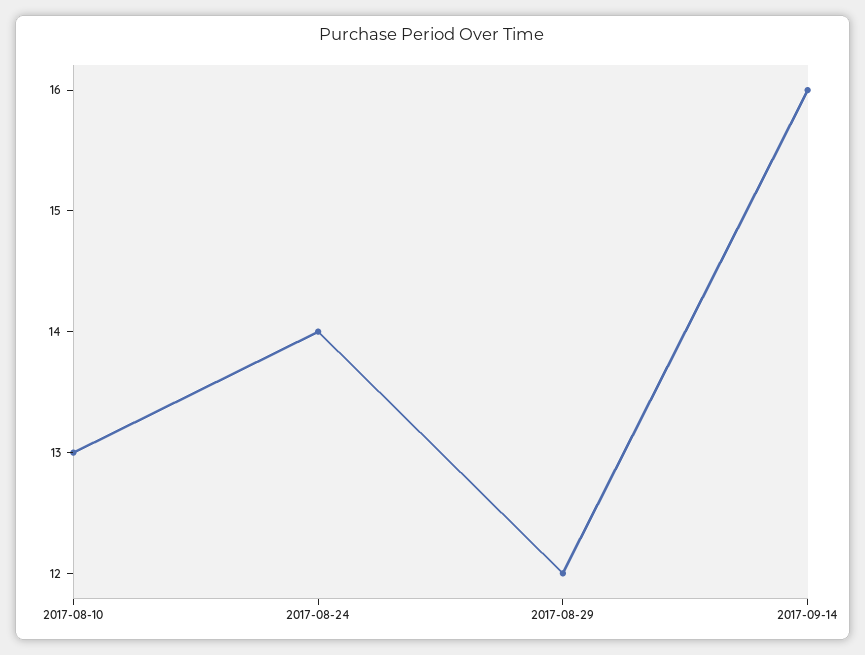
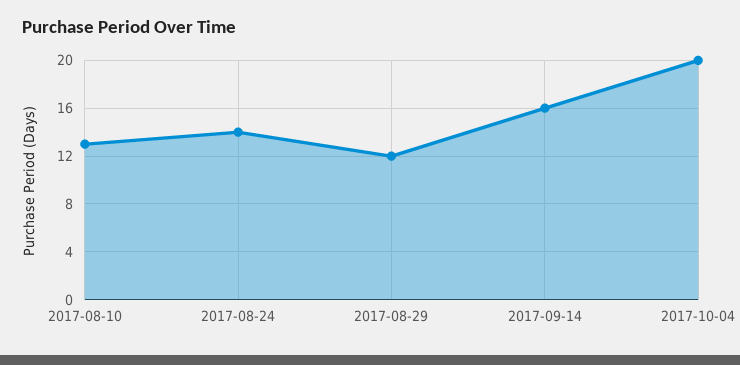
2017-10-04: none -> 20

